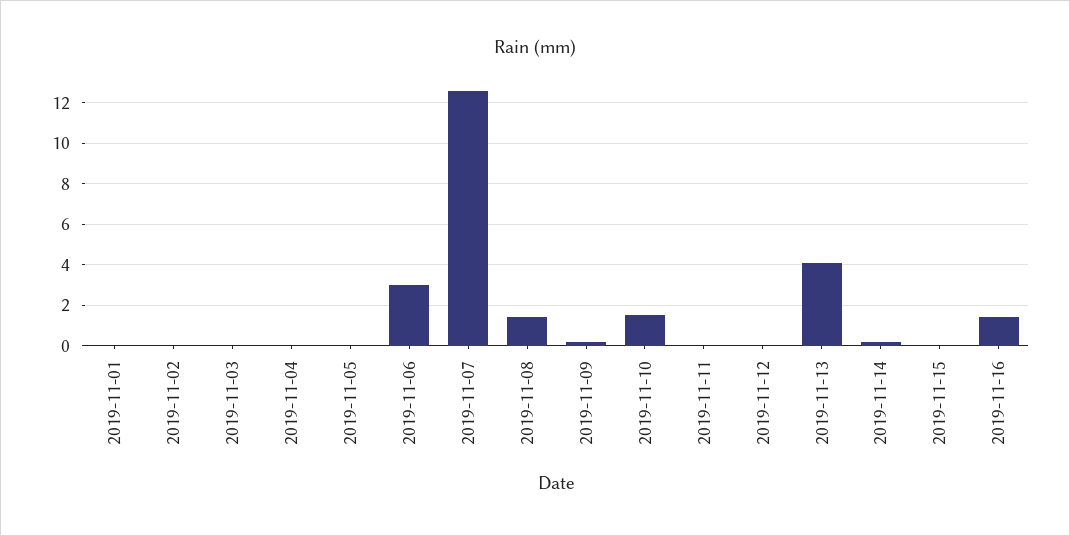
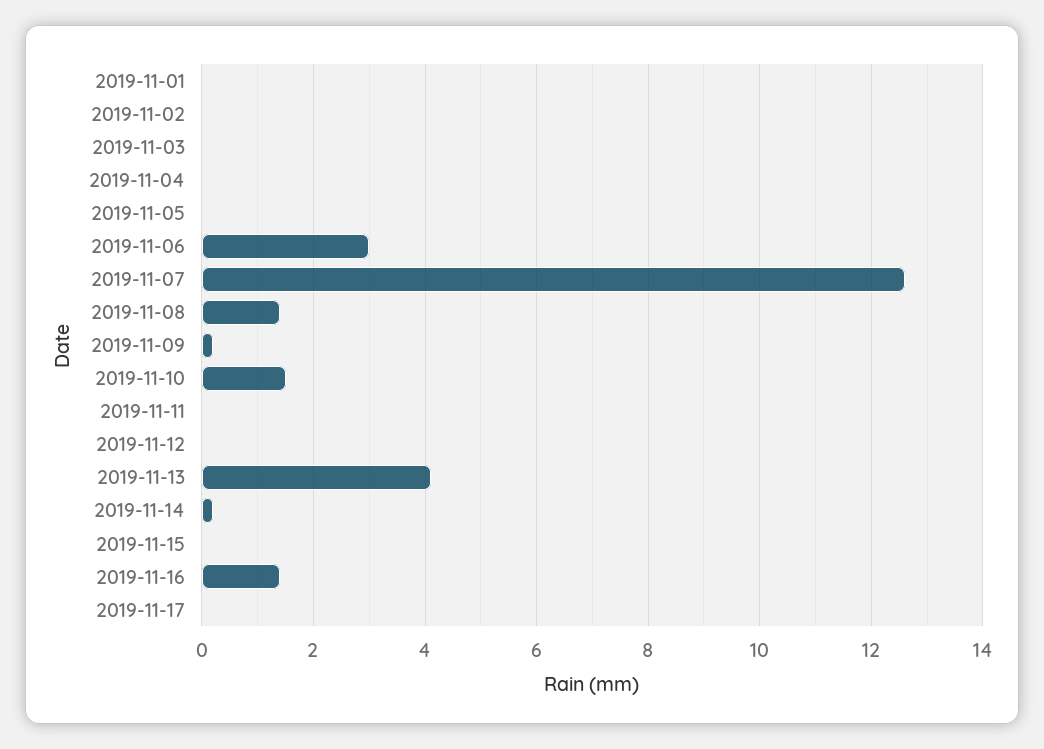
2019-11-17: none -> 0

